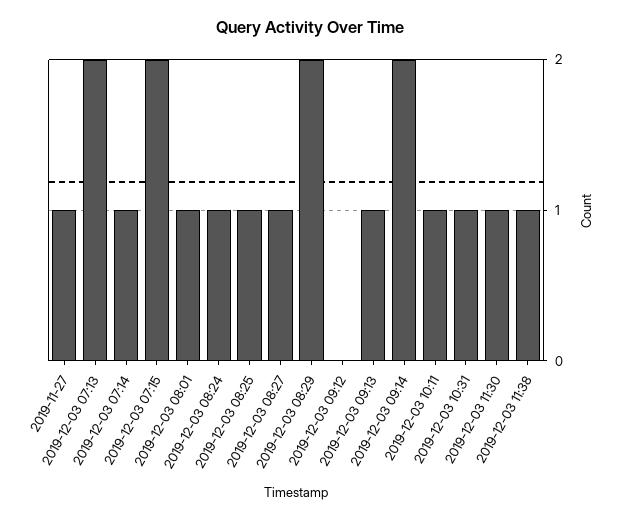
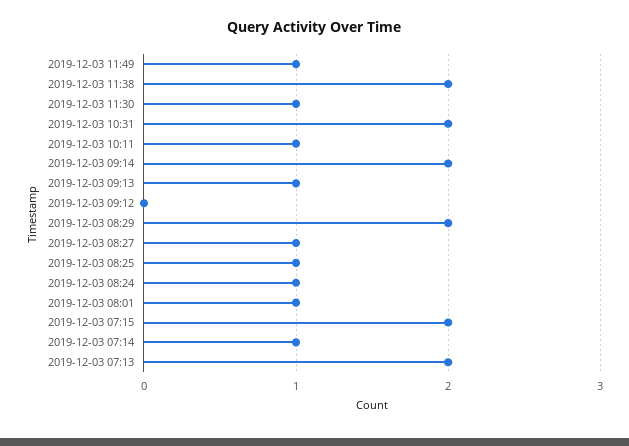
2019-11-27: 1 -> none
2019-12-03 10:31: 1 -> 2
2019-12-03 11:38: 1 -> 2
2019-12-03 11:49: none -> 1

